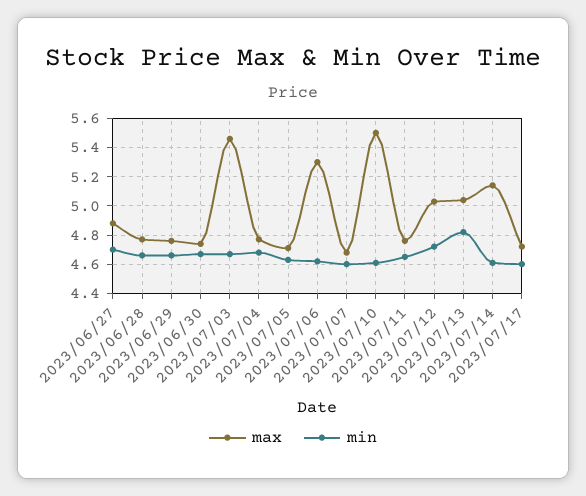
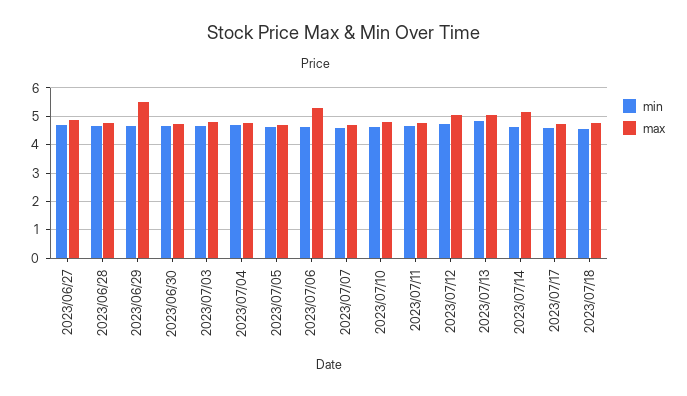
max, 2023/06/29: 4.75 -> 5.5
max, 2023/07/03: 5.45 -> 4.75
max, 2023/07/10: 5.5 -> 4.75
min, 2023/07/18: none -> 4.5
max, 2023/07/18: none -> 4.75

